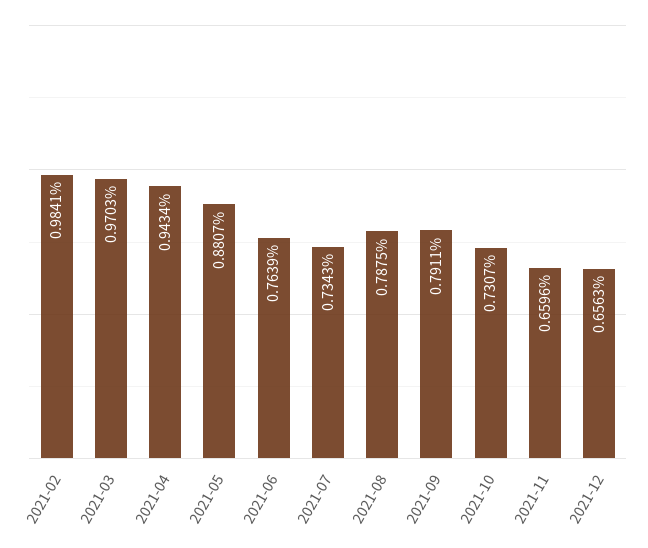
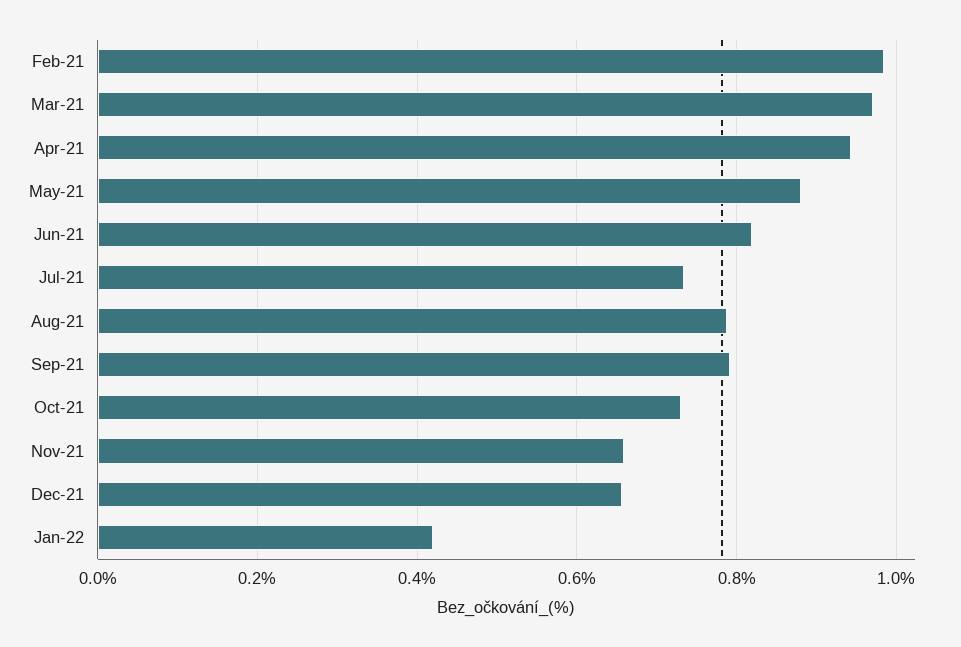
2021-06: 0.7639 -> 0.82
Jan-22: none -> 0.42

